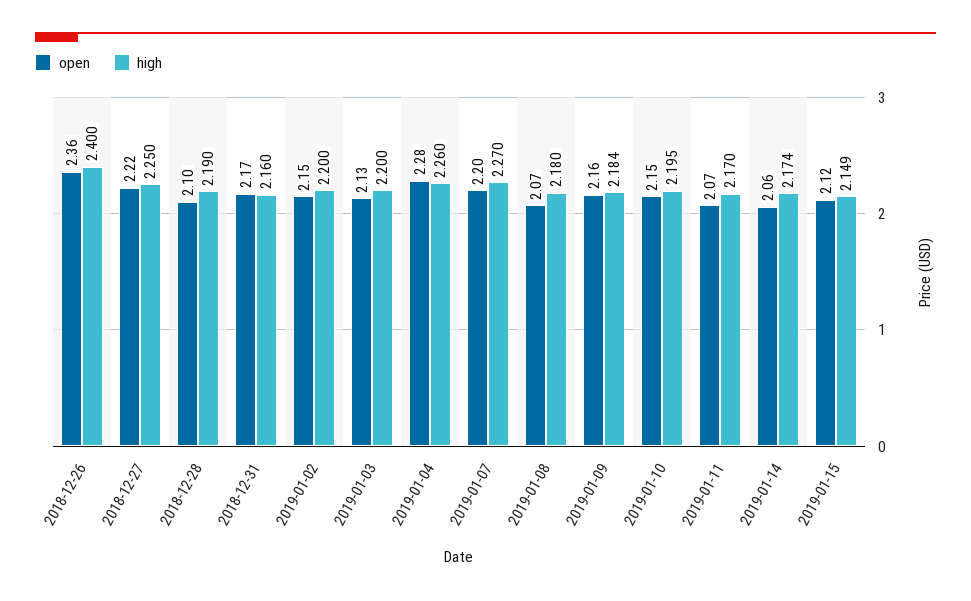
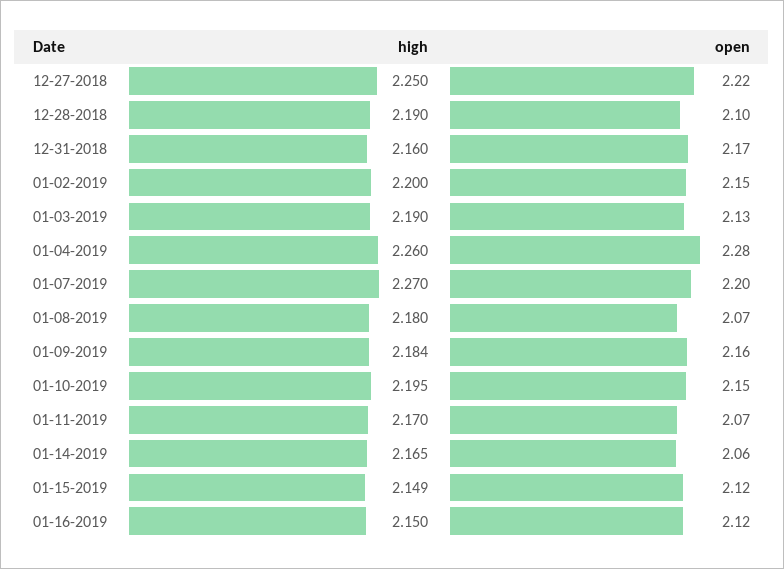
open, 2018-12-26: 2.36 -> none
high, 2018-12-26: 2.4 -> none
high, 2019-01-03: 2.2 -> 2.19
high, 2019-01-14: 2.174 -> 2.165
high, 01-16-2019: none -> 2.15
open, 01-16-2019: none -> 2.12

